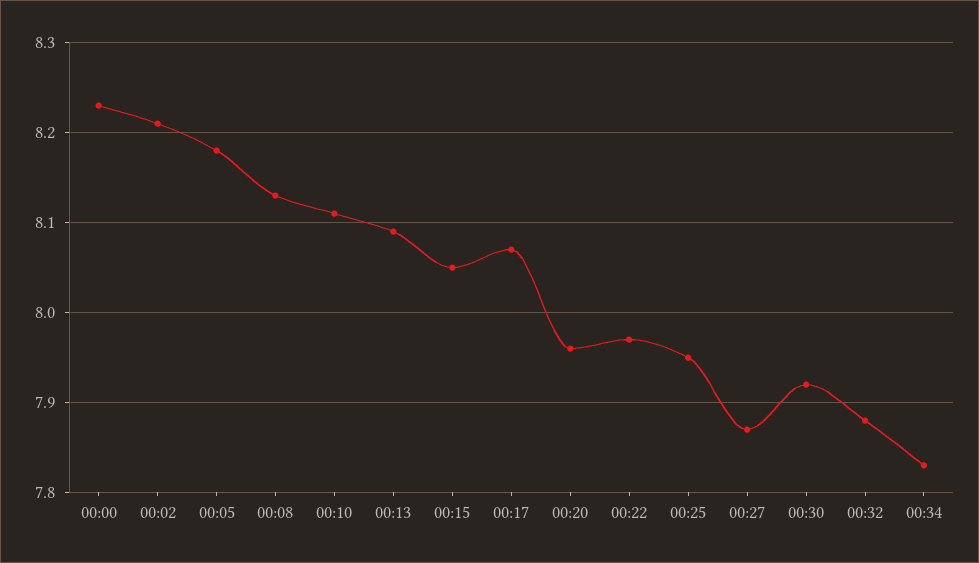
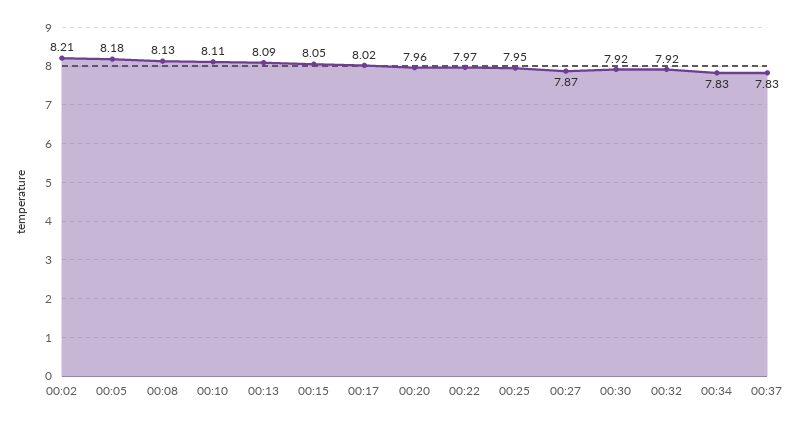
00:00: 8.23 -> none
00:17: 8.07 -> 8.02
00:32: 7.88 -> 7.92
00:37: none -> 7.83

